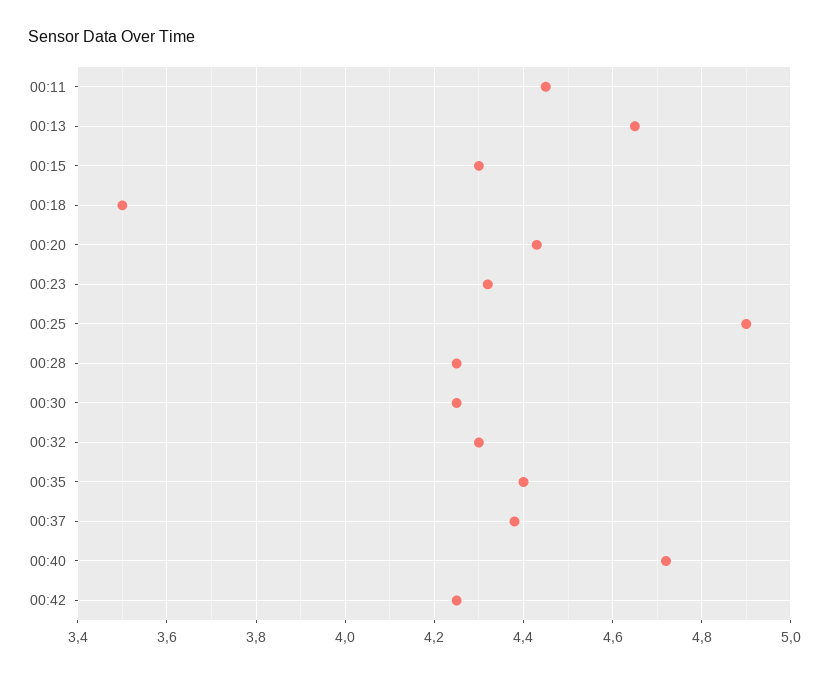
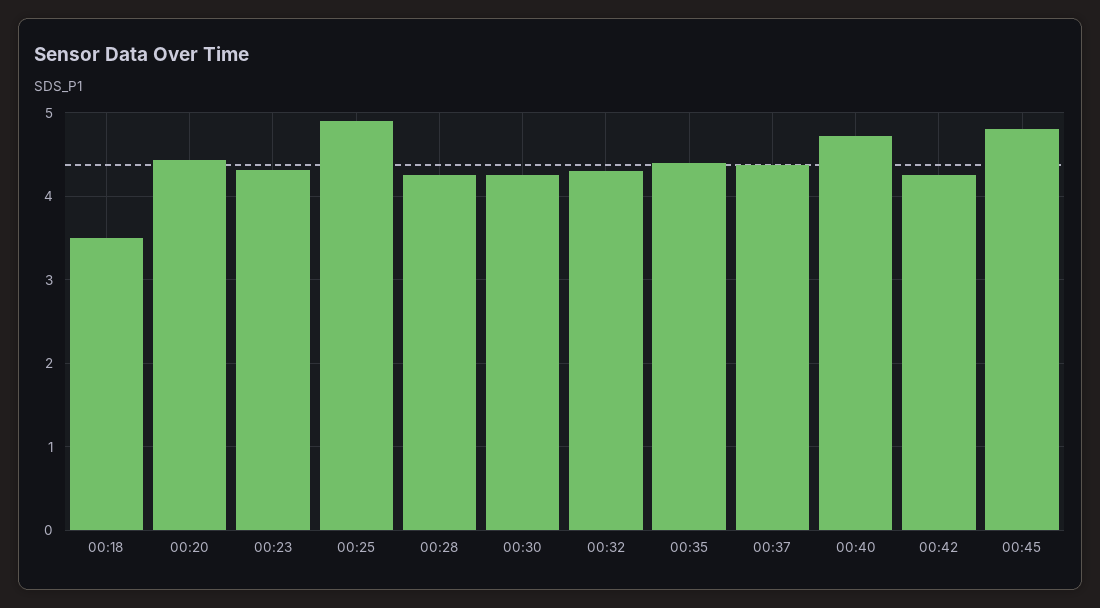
00:11: 4.45 -> none
00:13: 4.65 -> none
00:15: 4.3 -> none
00:45: none -> 4.8

